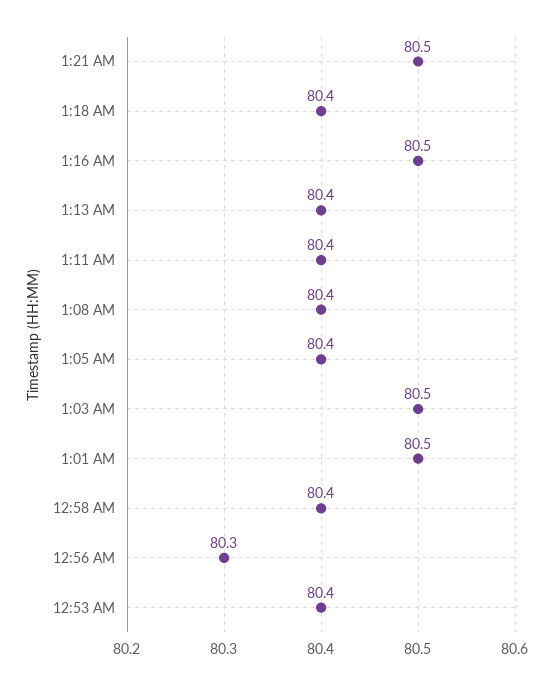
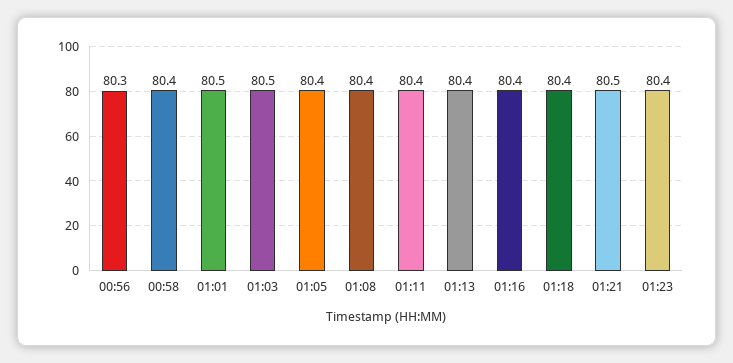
1:16 AM: 80.5 -> 80.4
12:53 AM: 80.4 -> none
01:23: none -> 80.4

